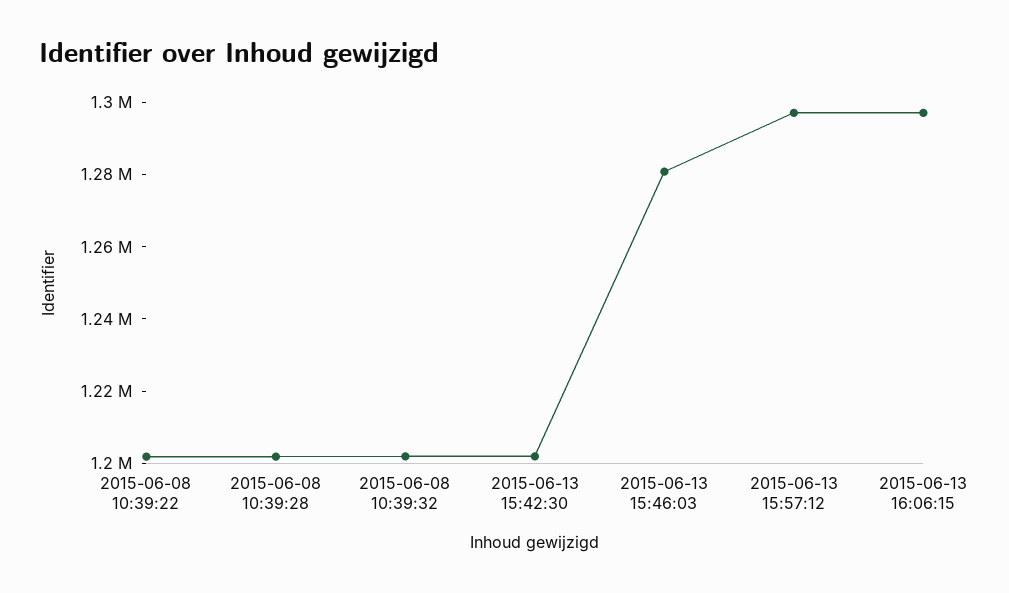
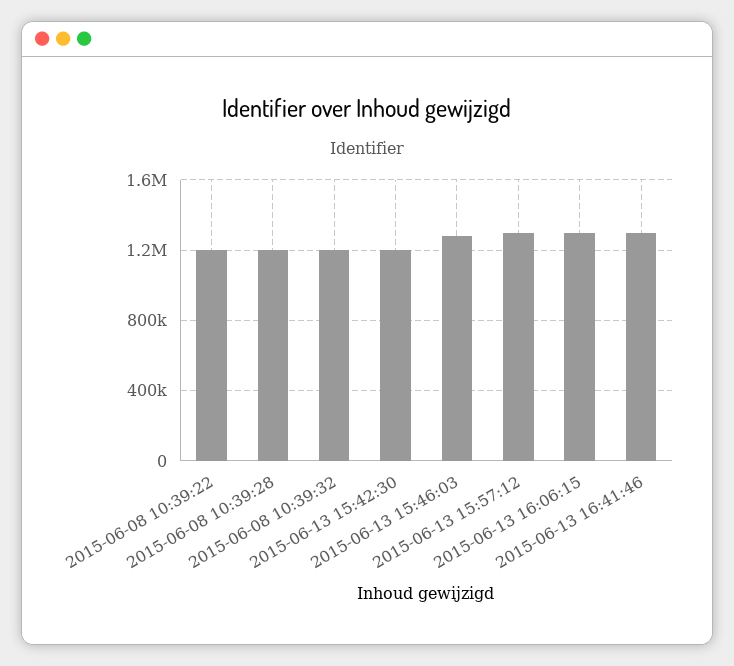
2015-06-13 16:41:46: none -> 1300000

